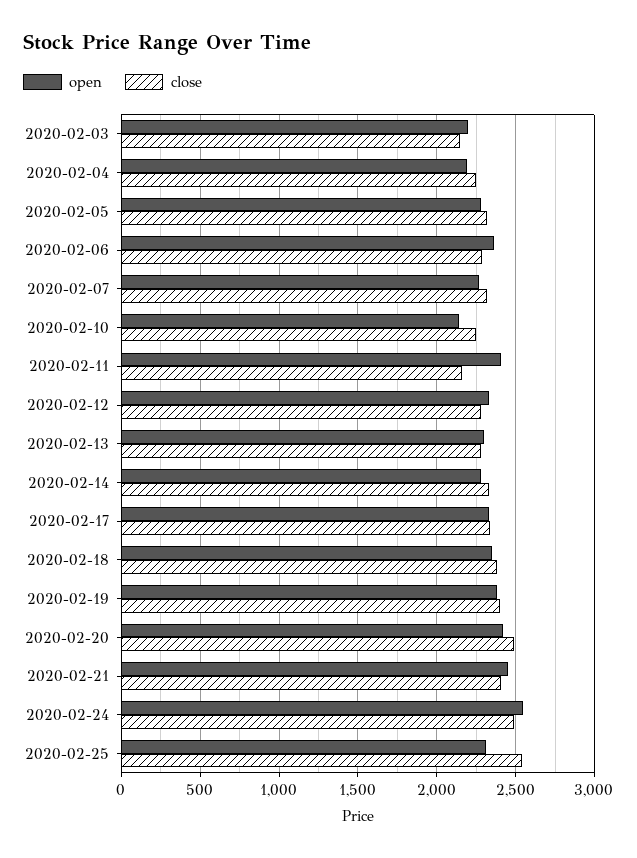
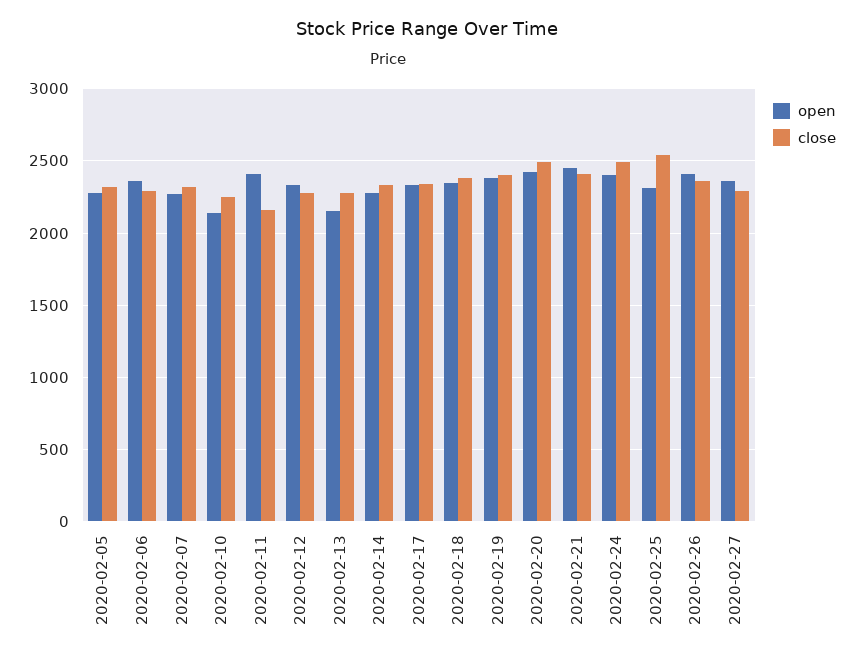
open, 2020-02-03: 2200 -> none
close, 2020-02-03: 2150 -> none
open, 2020-02-04: 2200 -> none
close, 2020-02-04: 2250 -> none
open, 2020-02-13: 2300 -> 2150
open, 2020-02-24: 2550 -> 2400
open, 2020-02-26: none -> 2400
close, 2020-02-26: none -> 2350
open, 2020-02-27: none -> 2350
close, 2020-02-27: none -> 2300

